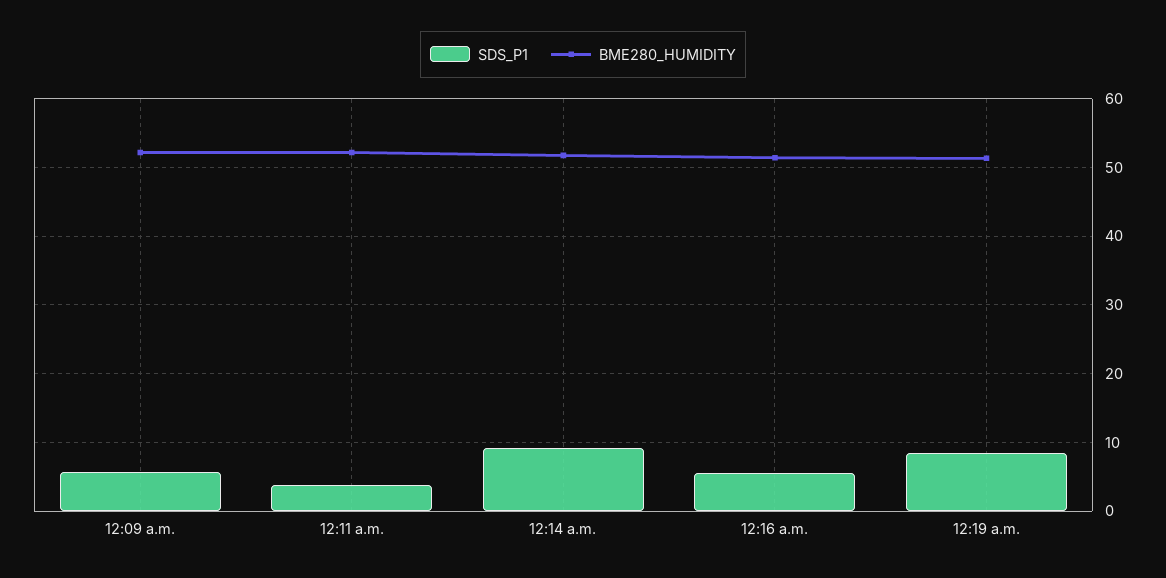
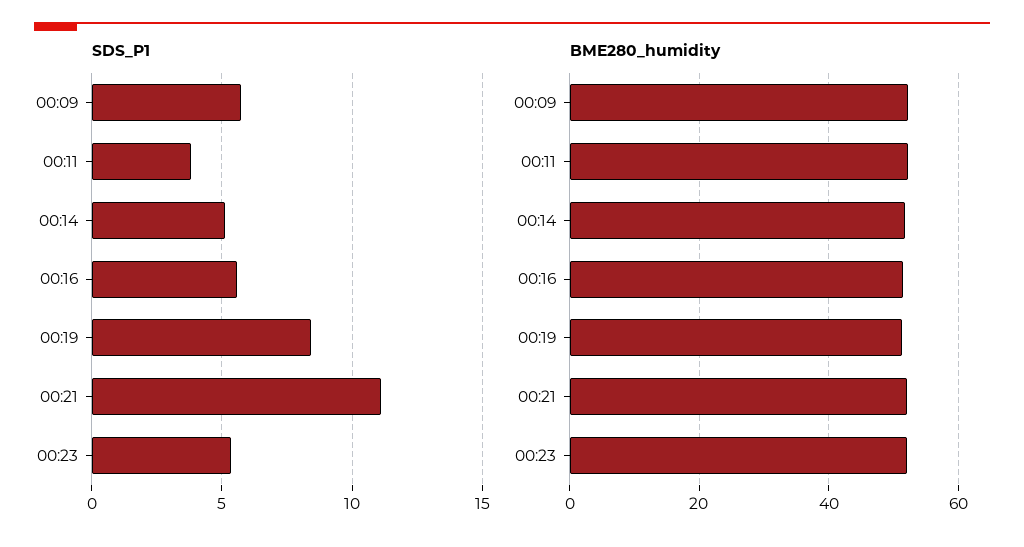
SDS_P1, 12:14 a.m.: 9 -> 5
SDS_P1, 00:21: none -> 11
SDS_P1, 00:23: none -> 5.5
BME280_HUMIDITY, 00:21: none -> 52
BME280_HUMIDITY, 00:23: none -> 52

